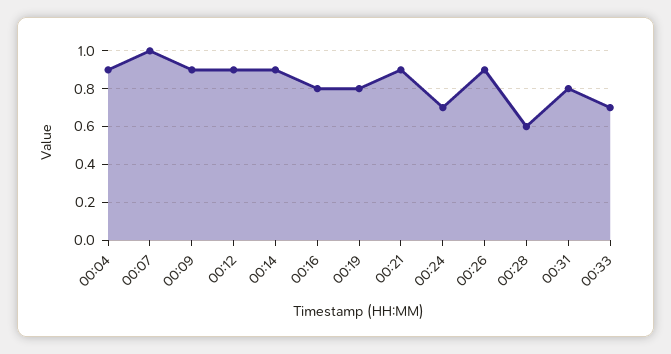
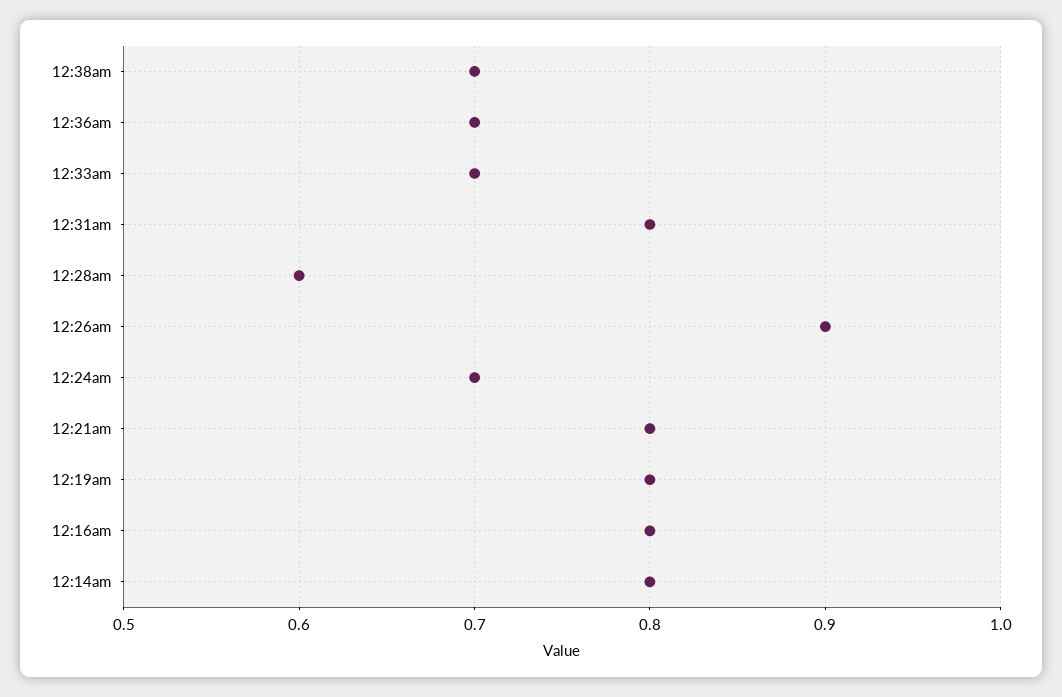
00:04: 0.9 -> none
00:07: 1 -> none
00:09: 0.9 -> none
00:12: 0.9 -> none
00:14: 0.9 -> 0.8
00:21: 0.9 -> 0.8
12:38am: none -> 0.7
12:36am: none -> 0.7

